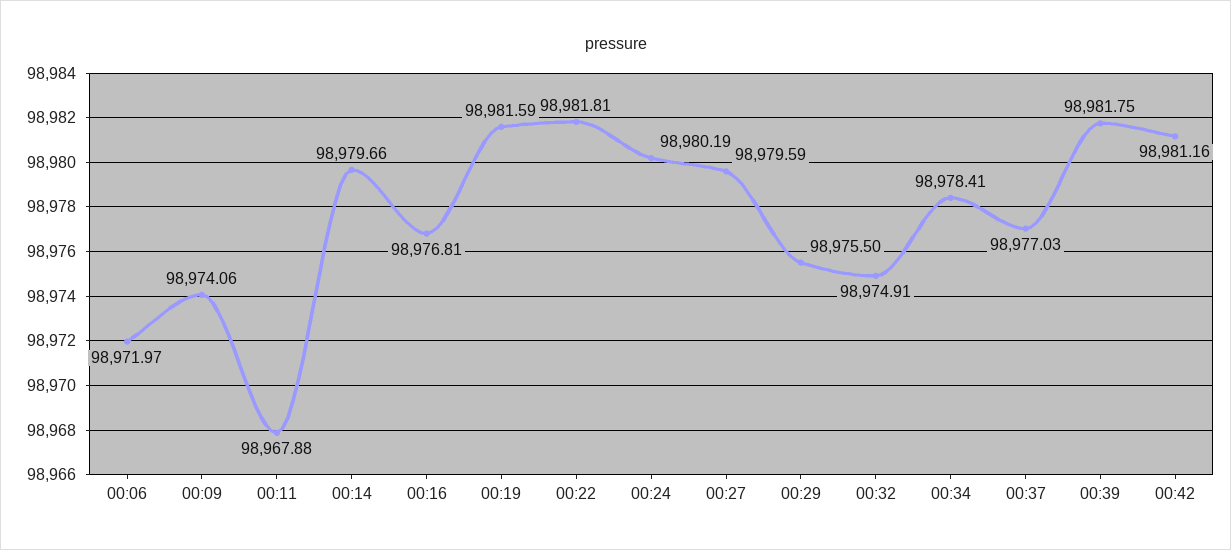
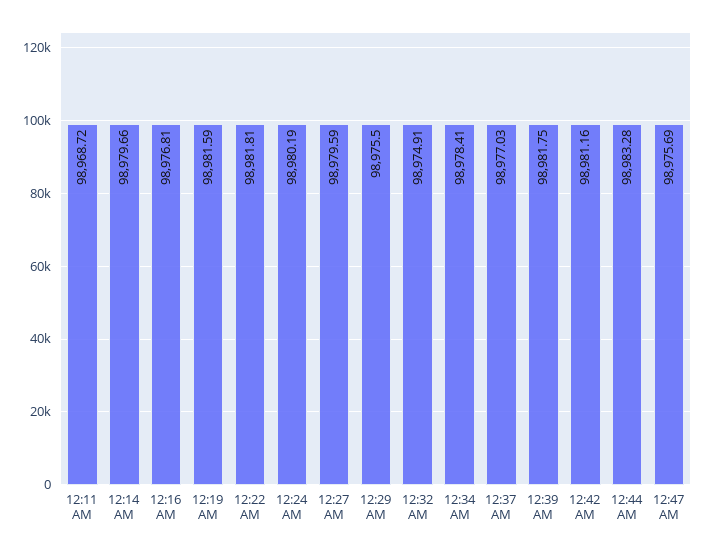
00:06: 98971.97 -> none
00:09: 98974.06 -> none
00:11: 98967.88 -> 98968.72
12:44 AM: none -> 98983.28
12:47 AM: none -> 98975.69

